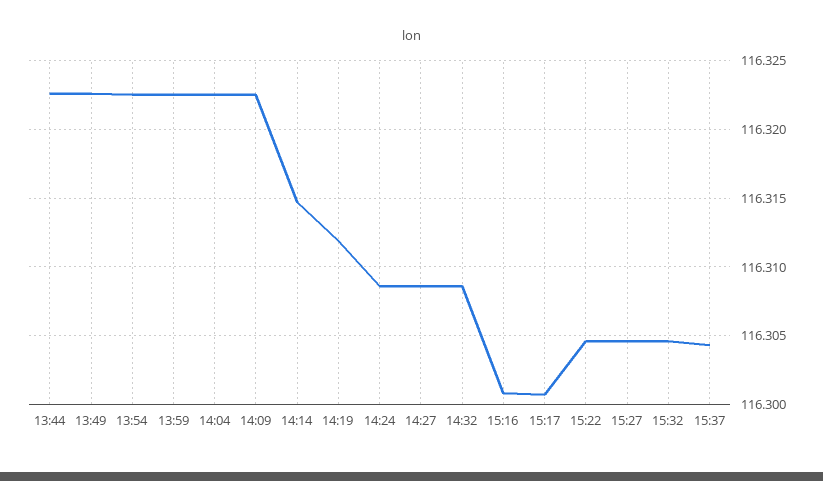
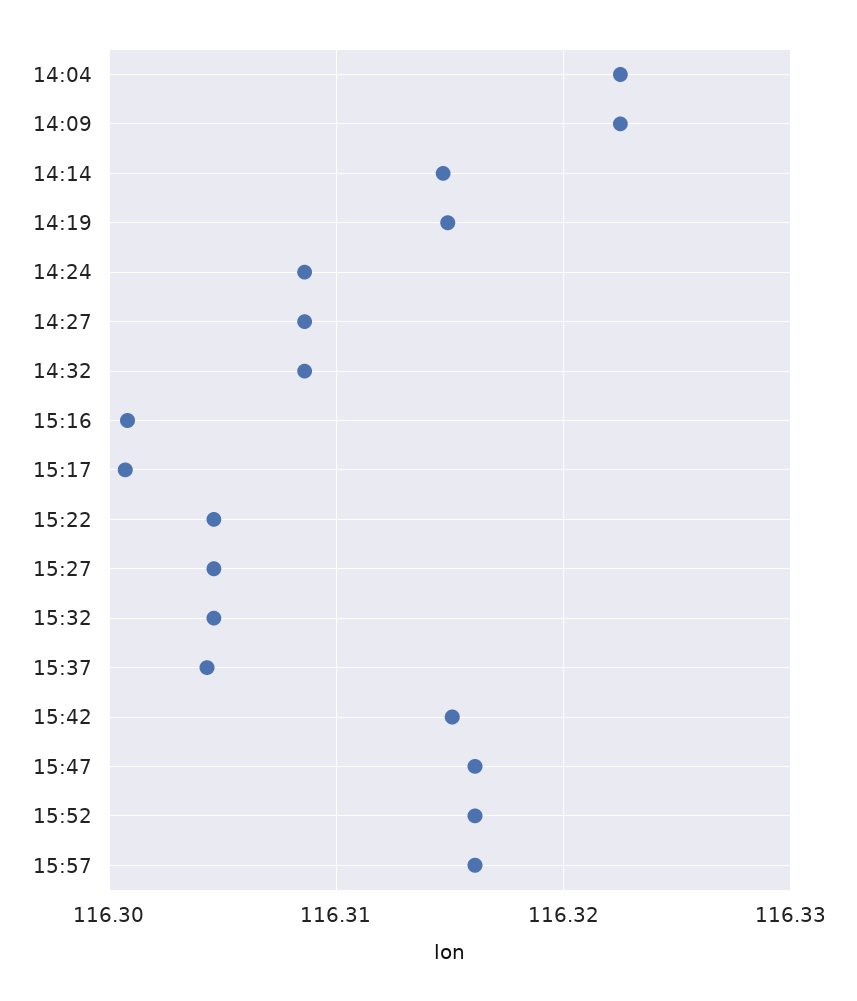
13:44: 116.3225 -> none
13:49: 116.3225 -> none
13:54: 116.3225 -> none
13:59: 116.3225 -> none
14:19: 116.312 -> 116.315
15:42: none -> 116.315
15:47: none -> 116.316
15:52: none -> 116.316
15:57: none -> 116.316

